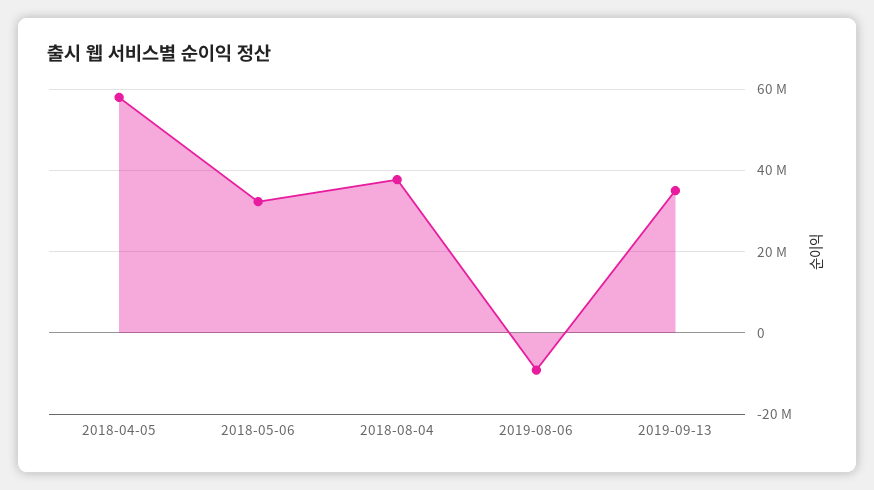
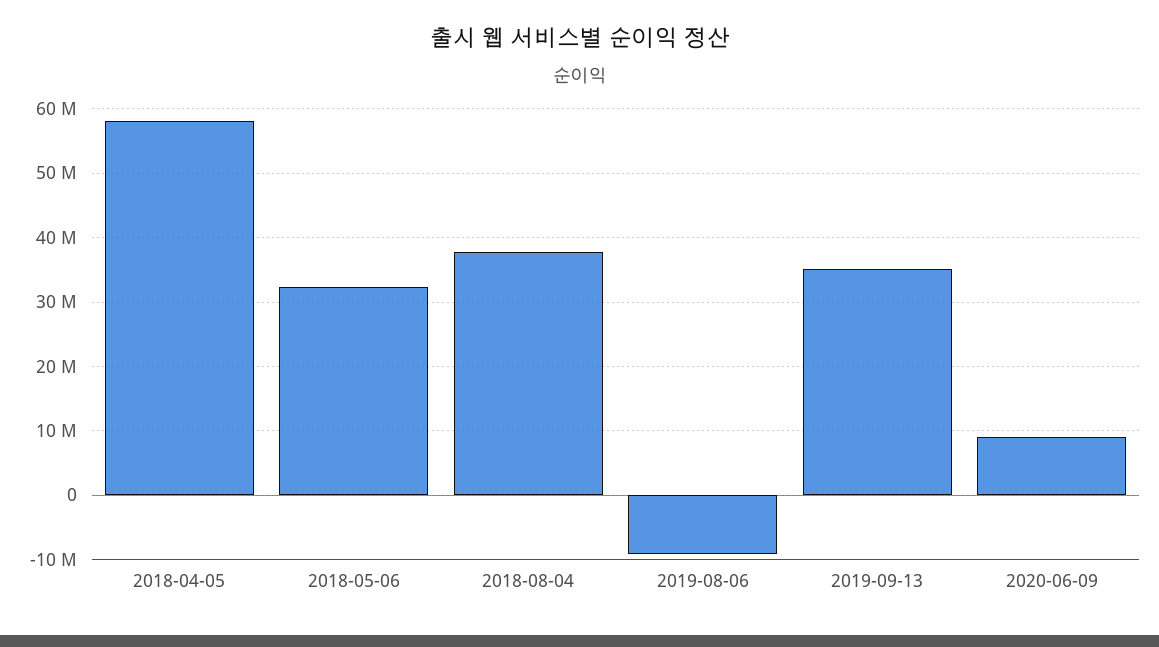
2020-06-09: none -> 9000000

